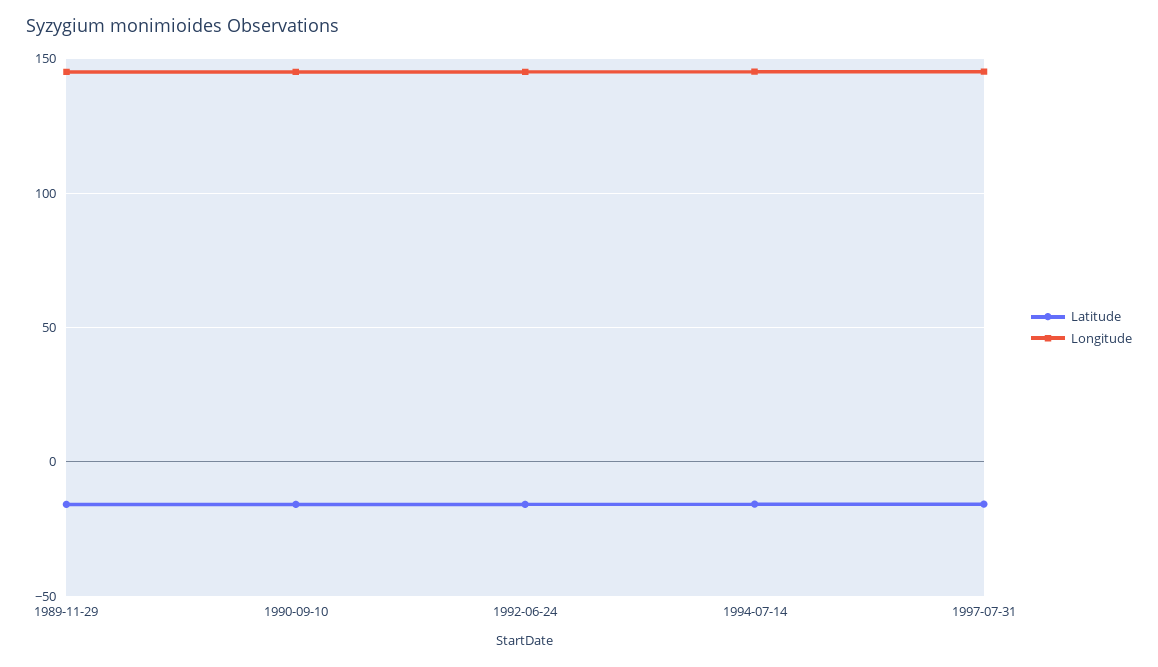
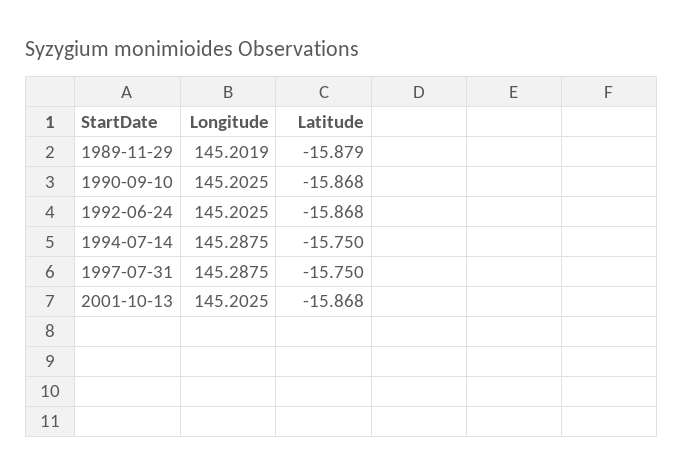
Longitude, 2001-10-13: none -> 145.2025
Latitude, 2001-10-13: none -> -15.868

